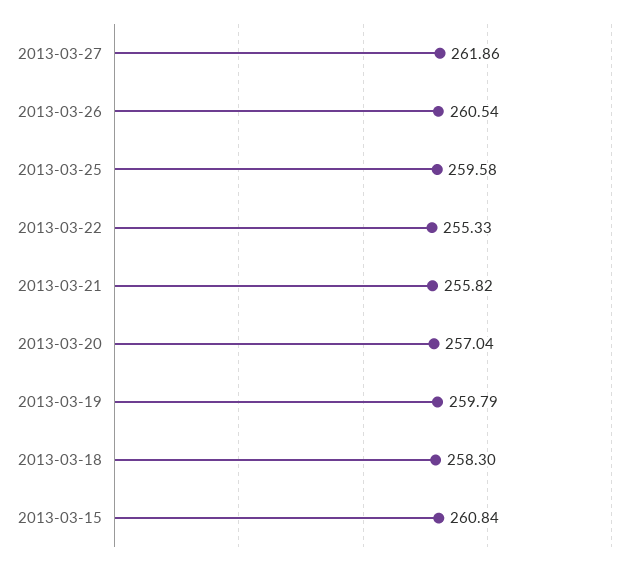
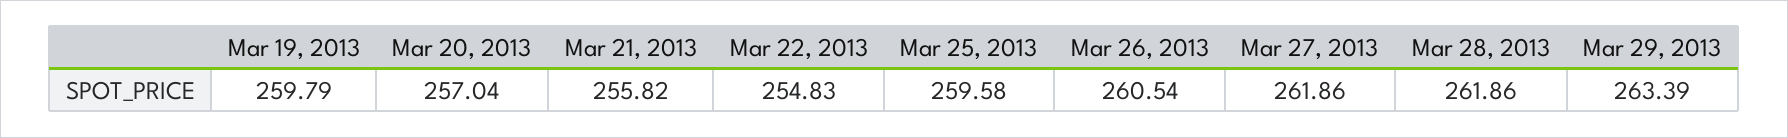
2013-03-22: 255.33 -> 254.83
2013-03-18: 258.3 -> none
2013-03-15: 260.84 -> none
Mar 28, 2013: none -> 261.86
Mar 29, 2013: none -> 263.39

